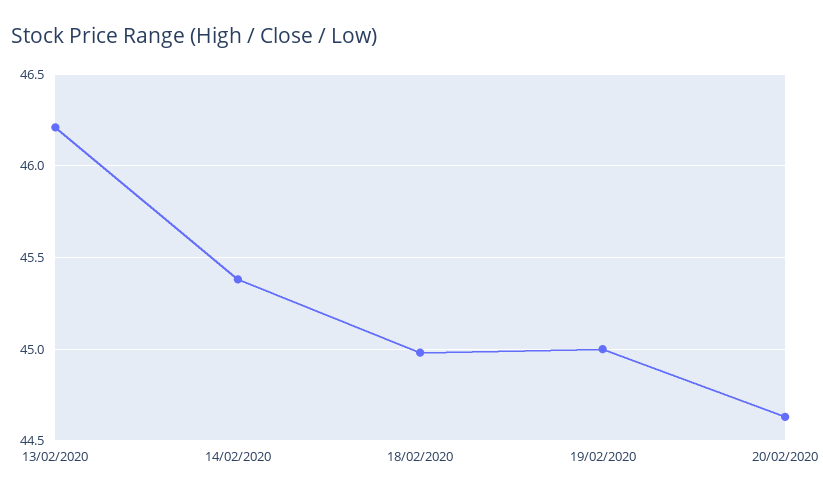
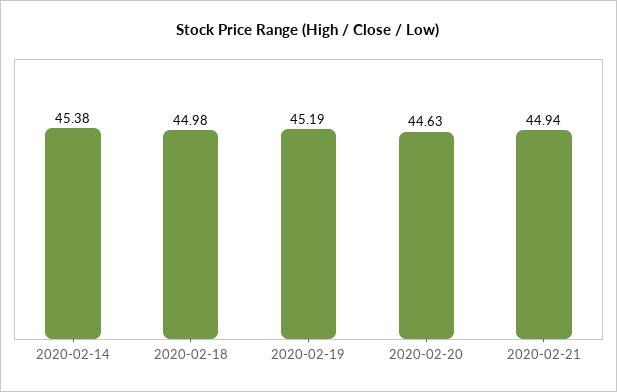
13/02/2020: 46.2 -> none
19/02/2020: 45 -> 45.19
2020-02-21: none -> 44.94

